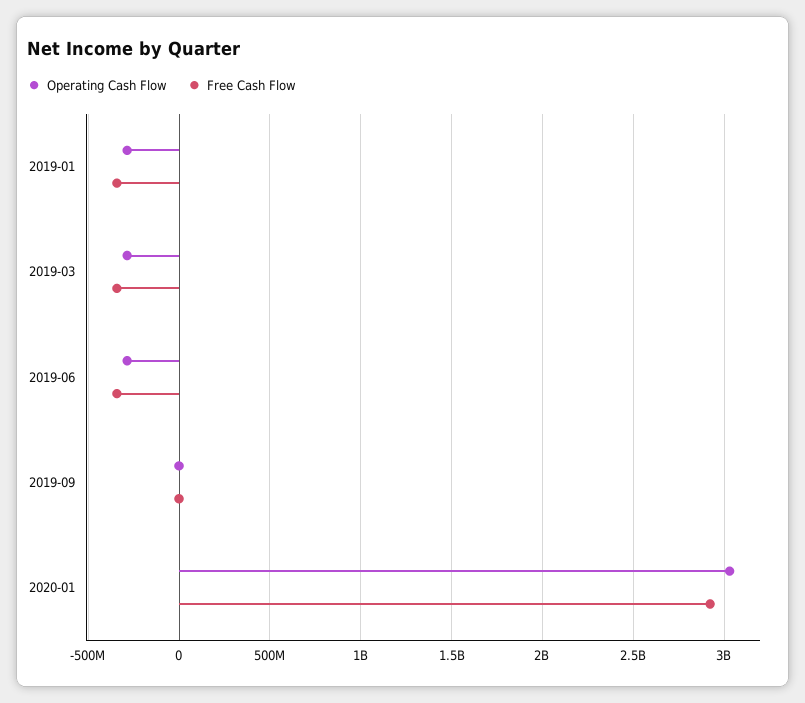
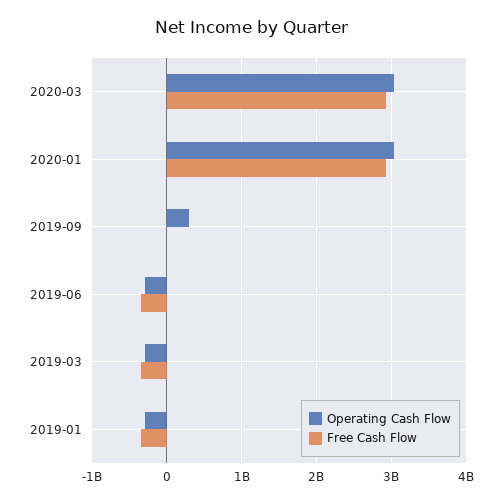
Operating Cash Flow, 2019-09: 0 -> 300000000
Operating Cash Flow, 2020-03: none -> 3000000000
Free Cash Flow, 2020-03: none -> 2900000000

